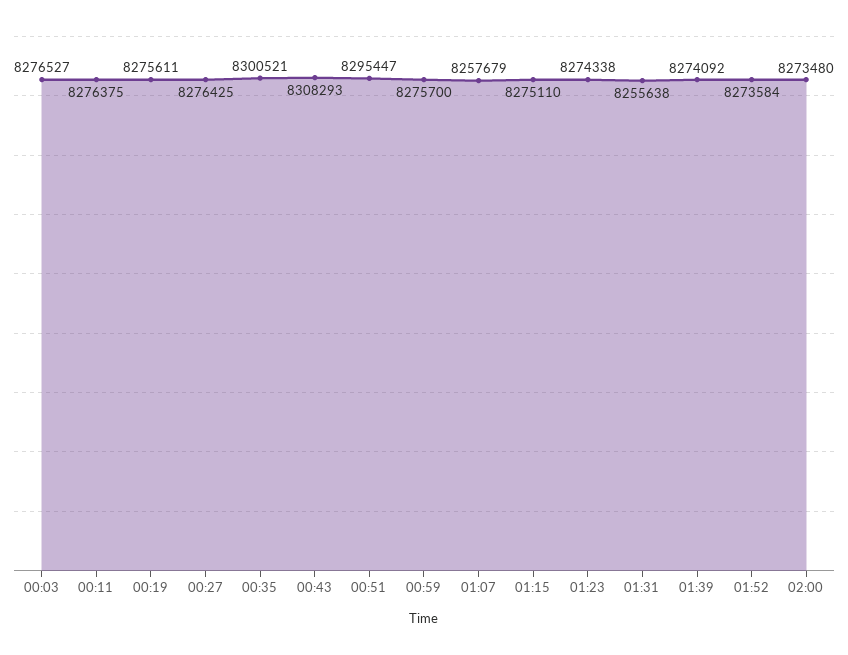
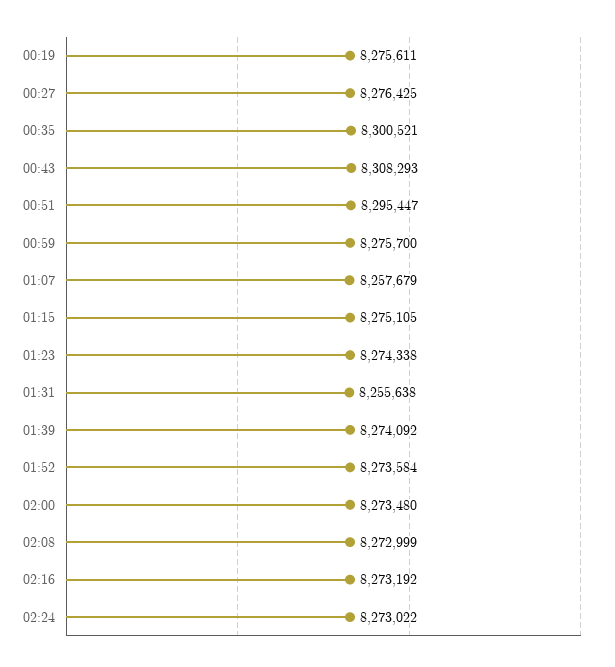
00:03: 8276527 -> none
00:11: 8276375 -> none
01:15: 8275110 -> 8275105
02:08: none -> 8272999
02:16: none -> 8273192
02:24: none -> 8273022

